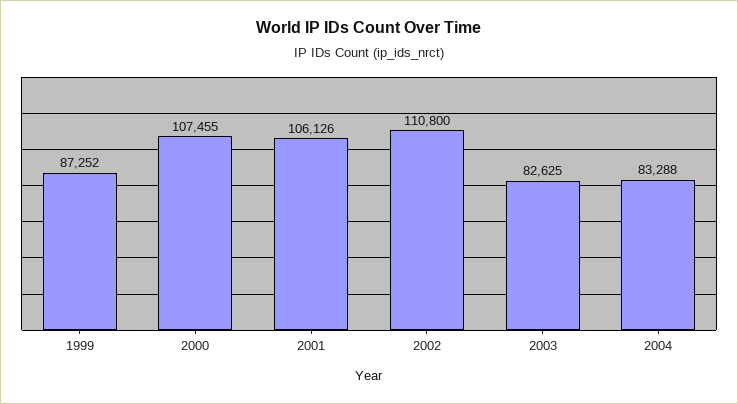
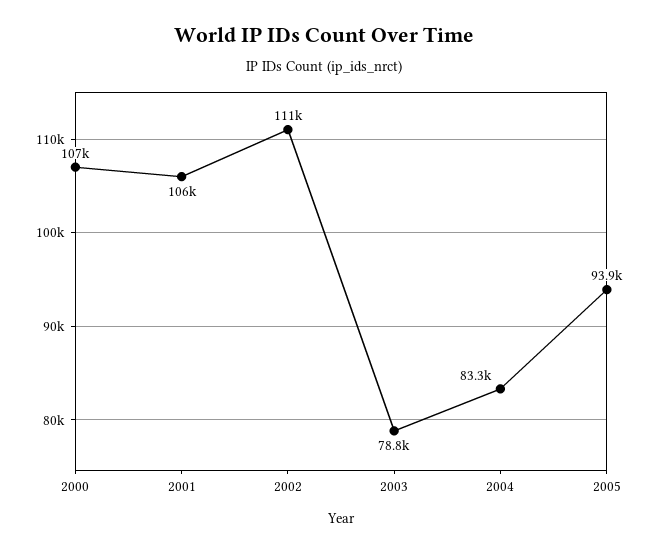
1999: 87252 -> none
2003: 82625 -> 78800
2005: none -> 93900

